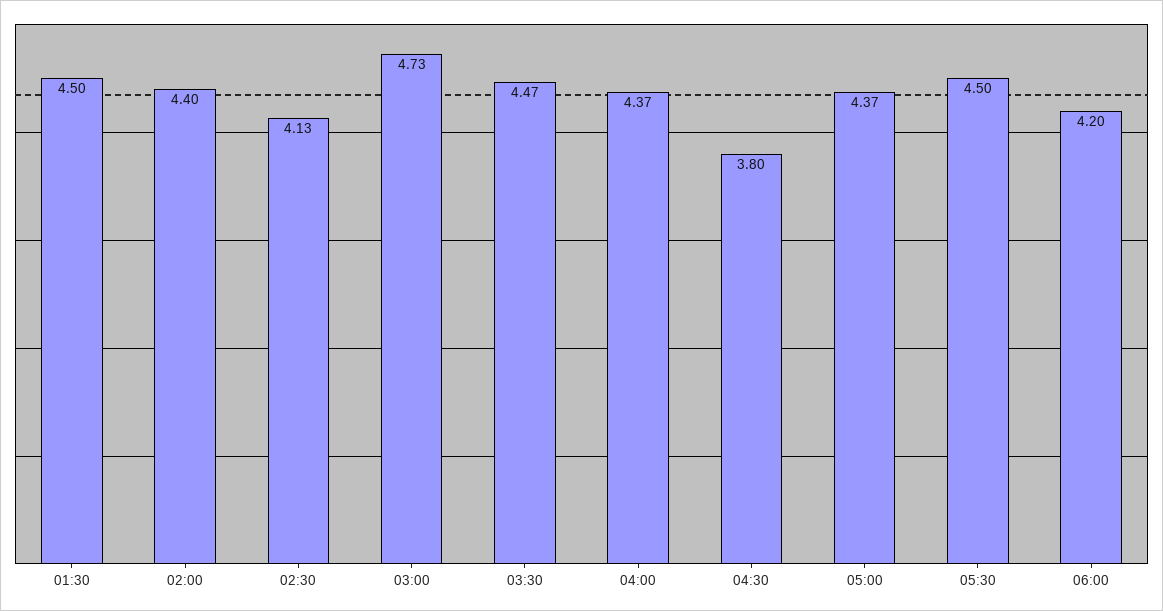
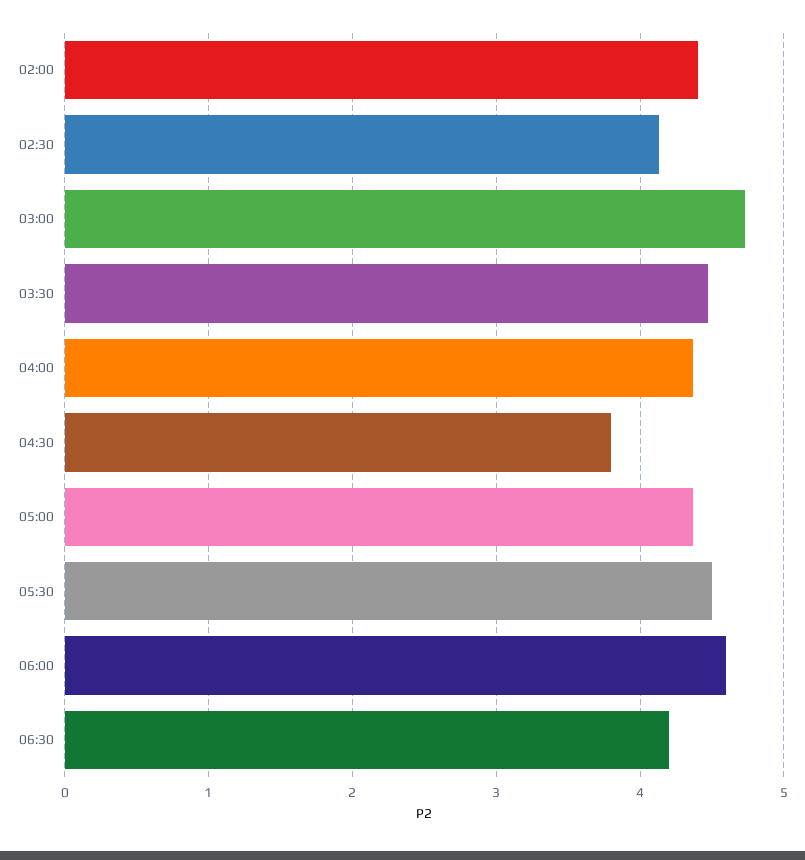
01:30: 4.5 -> none
06:00: 4.2 -> 4.6
06:30: none -> 4.2

